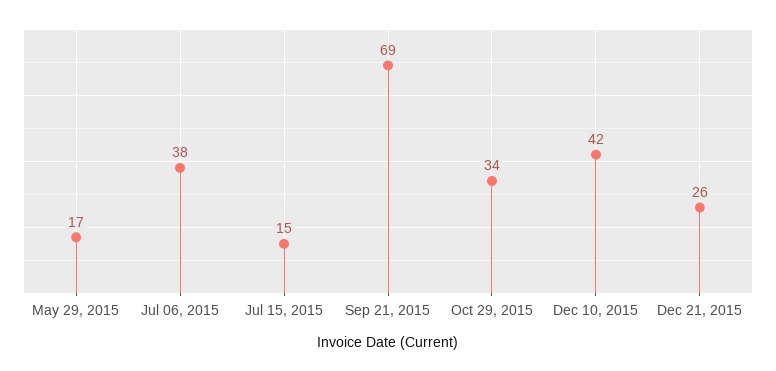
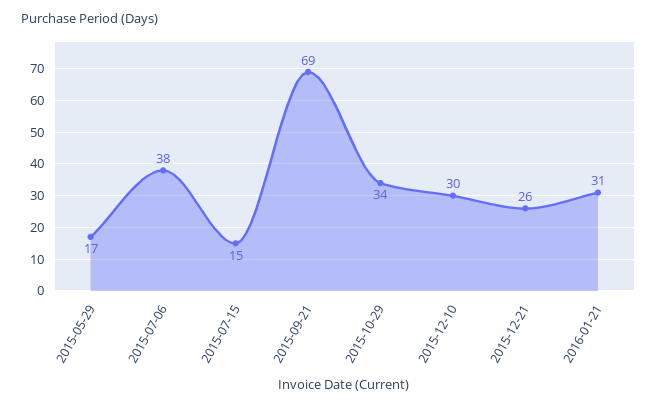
Dec 10, 2015: 42 -> 30
2016-01-21: none -> 31

